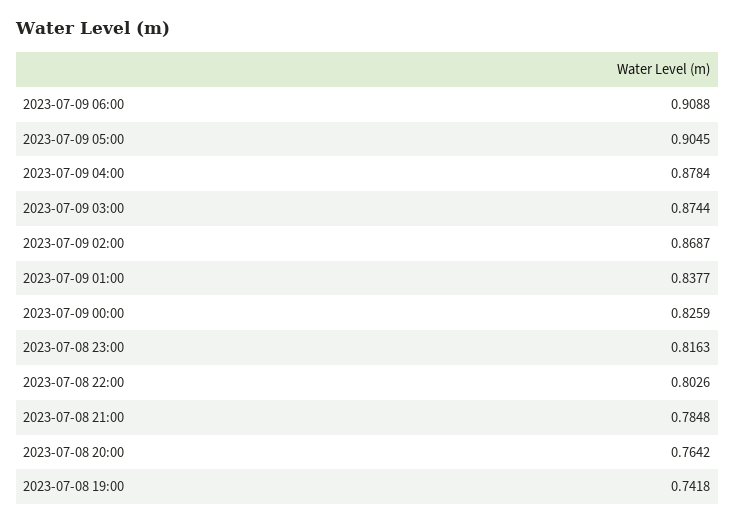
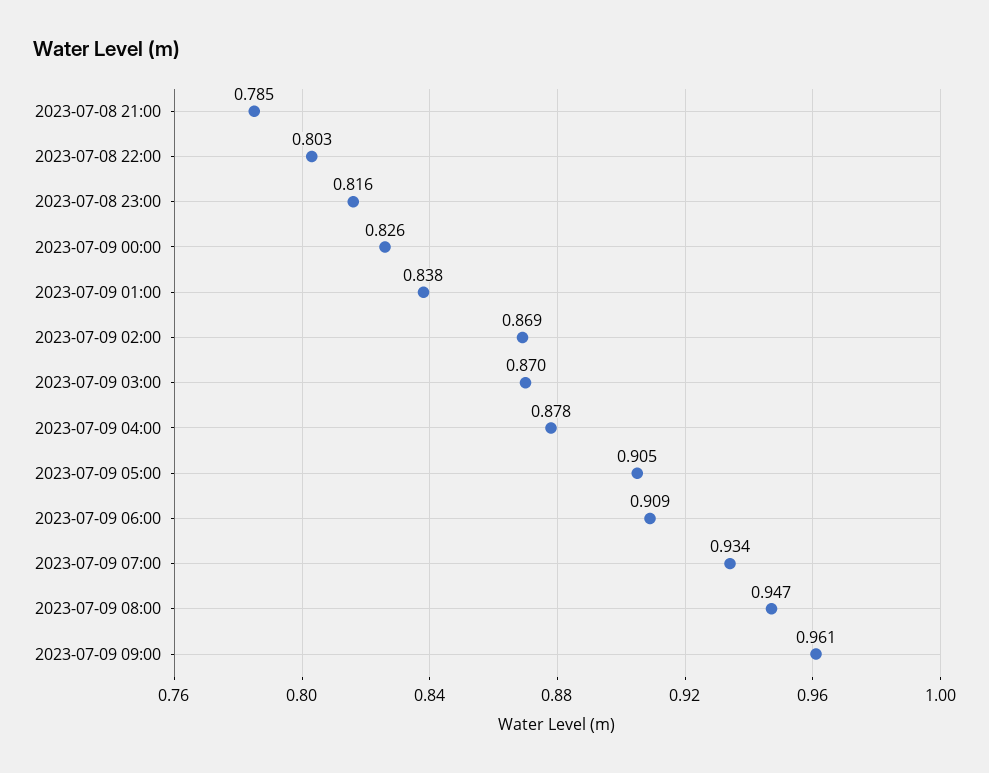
2023-07-09 03:00: 0.8744 -> 0.87
2023-07-08 20:00: 0.7642 -> none
2023-07-08 19:00: 0.7418 -> none
2023-07-09 07:00: none -> 0.934
2023-07-09 08:00: none -> 0.947
2023-07-09 09:00: none -> 0.961

